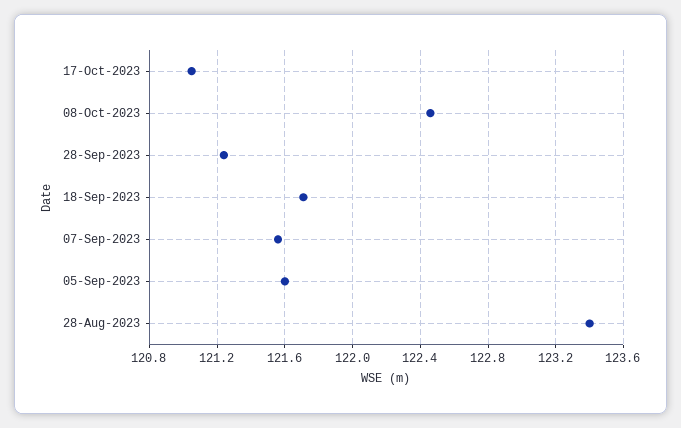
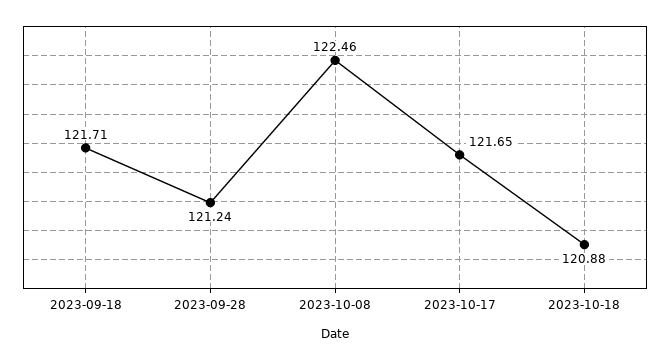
17-Oct-2023: 121.05 -> 121.65
07-Sep-2023: 121.55 -> none
05-Sep-2023: 121.6 -> none
28-Aug-2023: 123.4 -> none
2023-10-18: none -> 120.88

